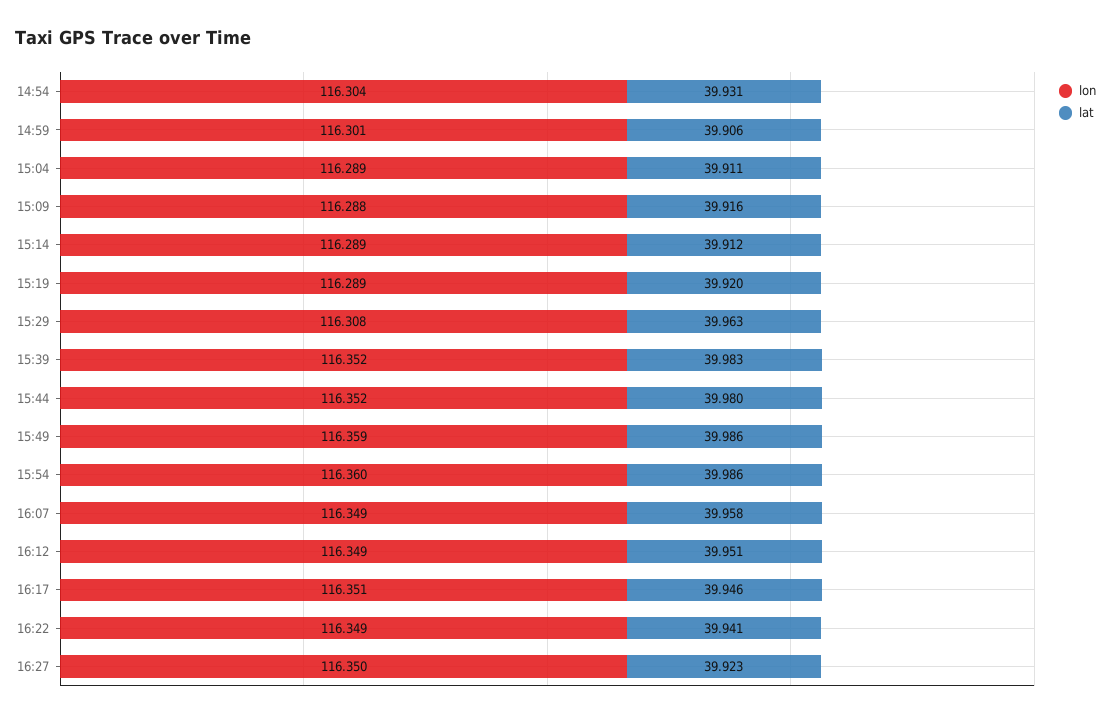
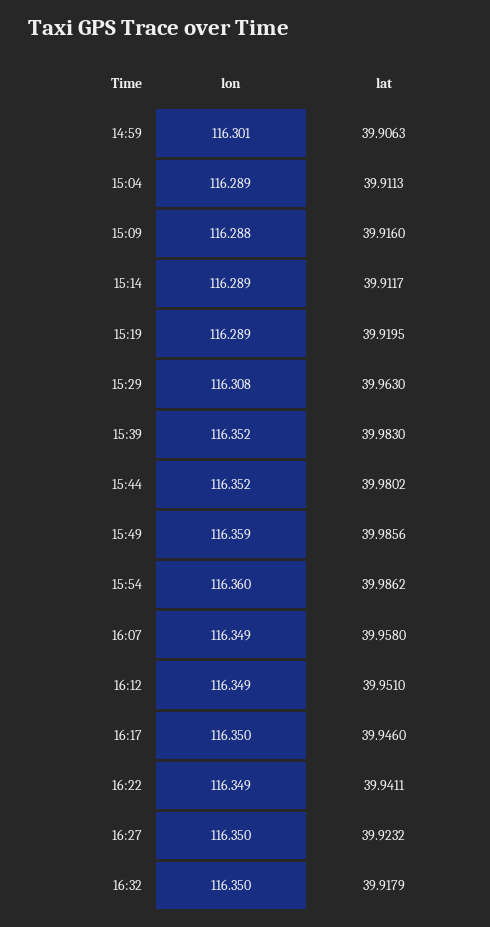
lon, 14:54: 116.304 -> none
lat, 14:54: 39.931 -> none
lon, 16:17: 116.351 -> 116.35
lon, 16:32: none -> 116.35
lat, 16:32: none -> 39.9179

